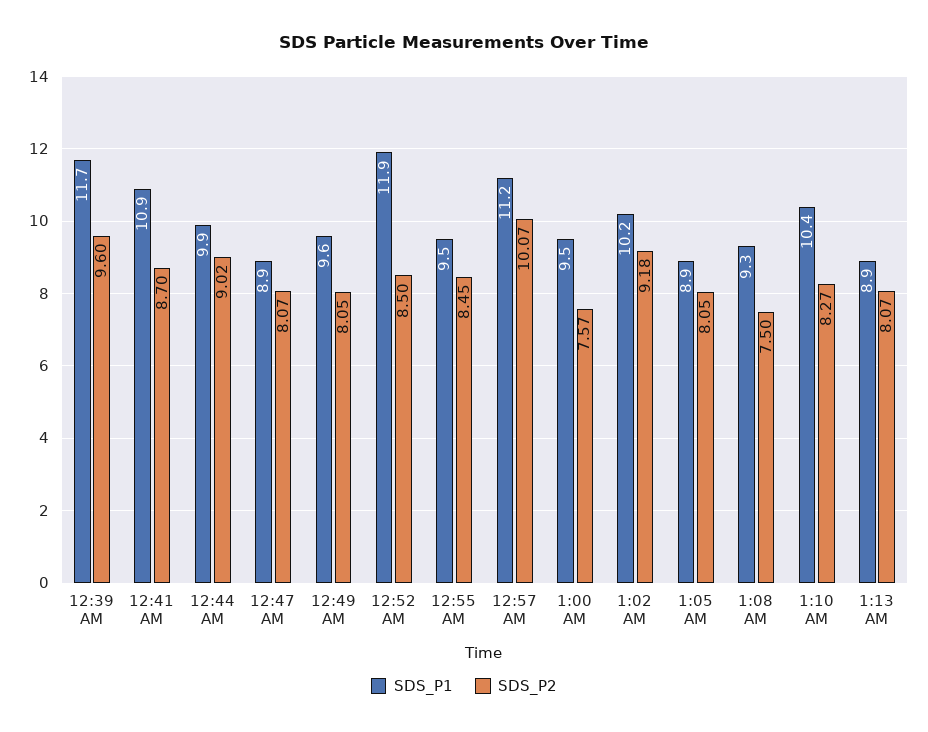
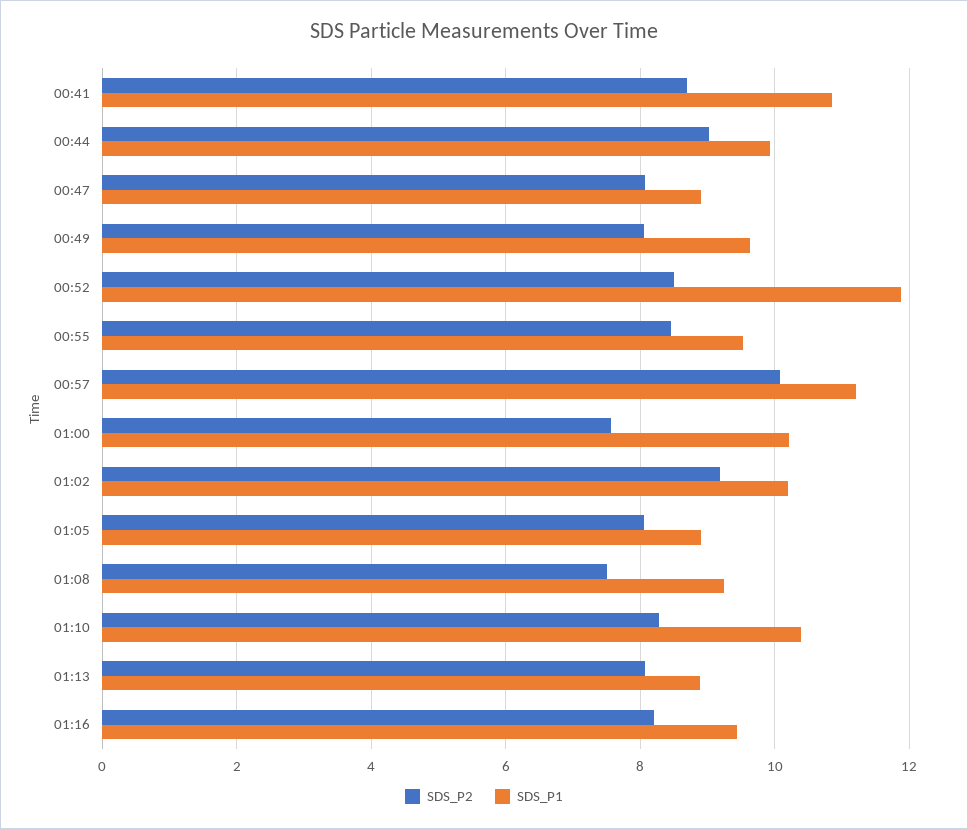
SDS_P1, 12:39 AM: 11.7 -> none
SDS_P2, 12:39 AM: 9.6 -> none
SDS_P1, 1:00 AM: 9.5 -> 10.2
SDS_P2, 01:16: none -> 8.2
SDS_P1, 01:16: none -> 9.4

